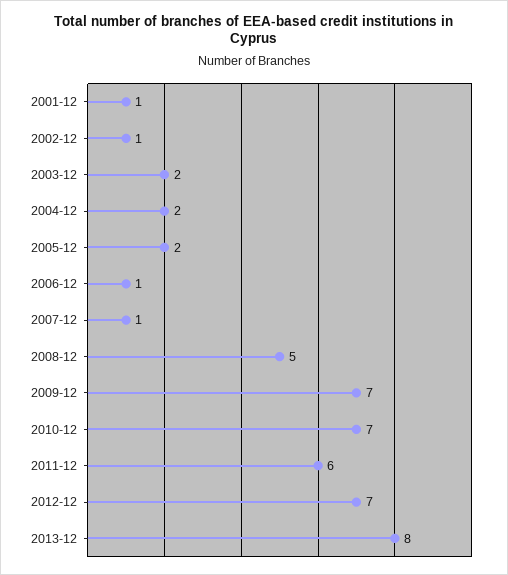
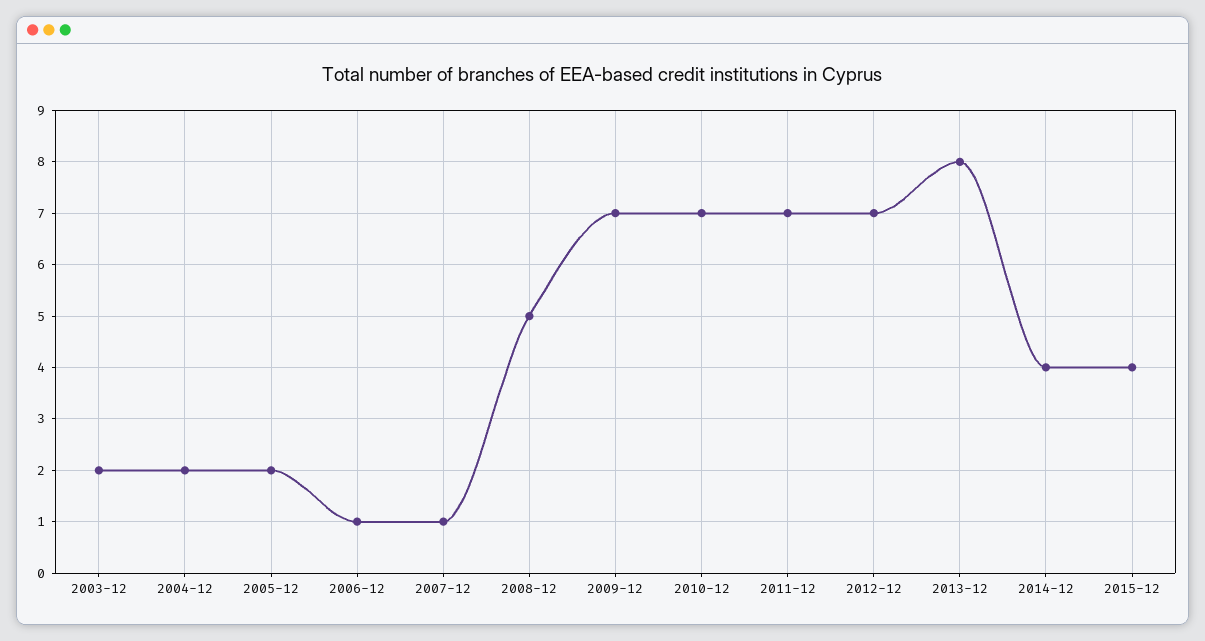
2001-12: 1 -> none
2002-12: 1 -> none
2011-12: 6 -> 7
2014-12: none -> 4
2015-12: none -> 4

